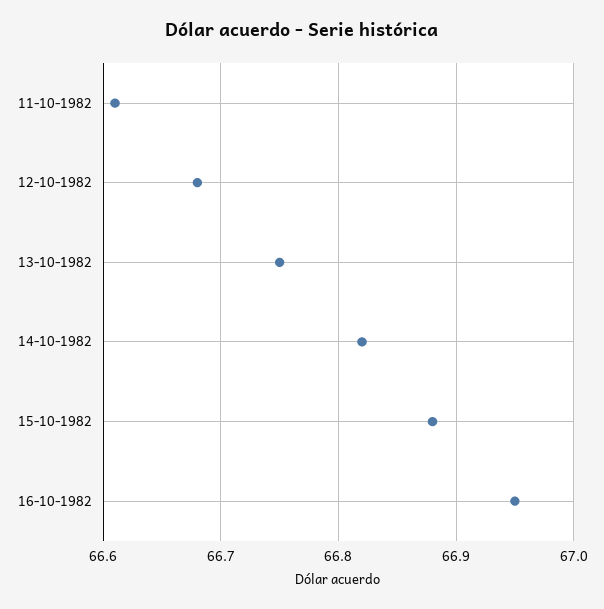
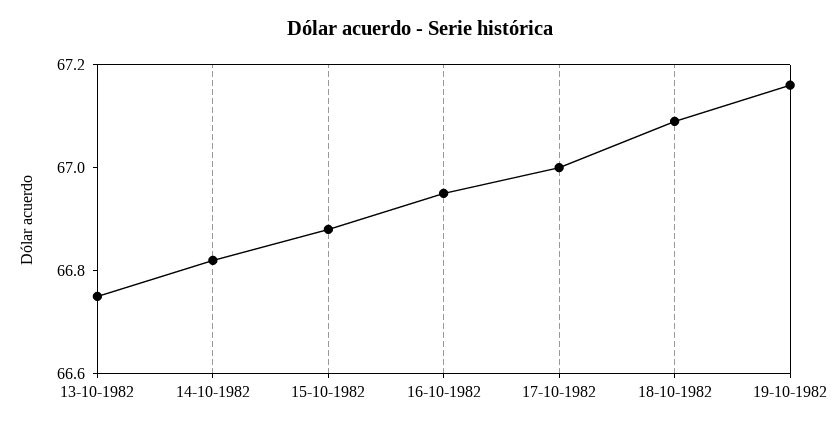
11-10-1982: 66.61 -> none
12-10-1982: 66.68 -> none
17-10-1982: none -> 67
18-10-1982: none -> 67.1
19-10-1982: none -> 67.15

